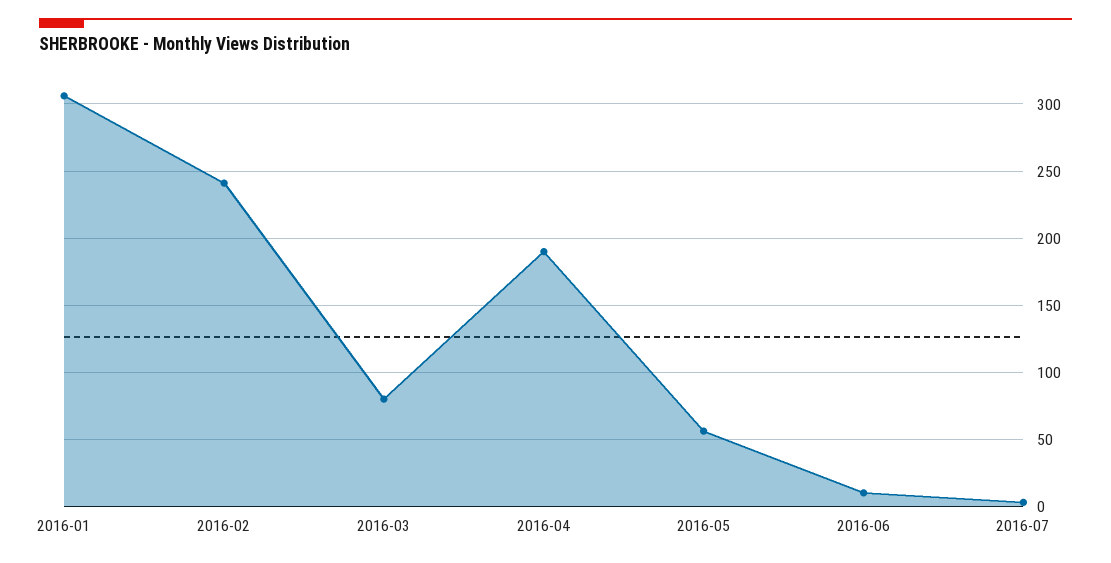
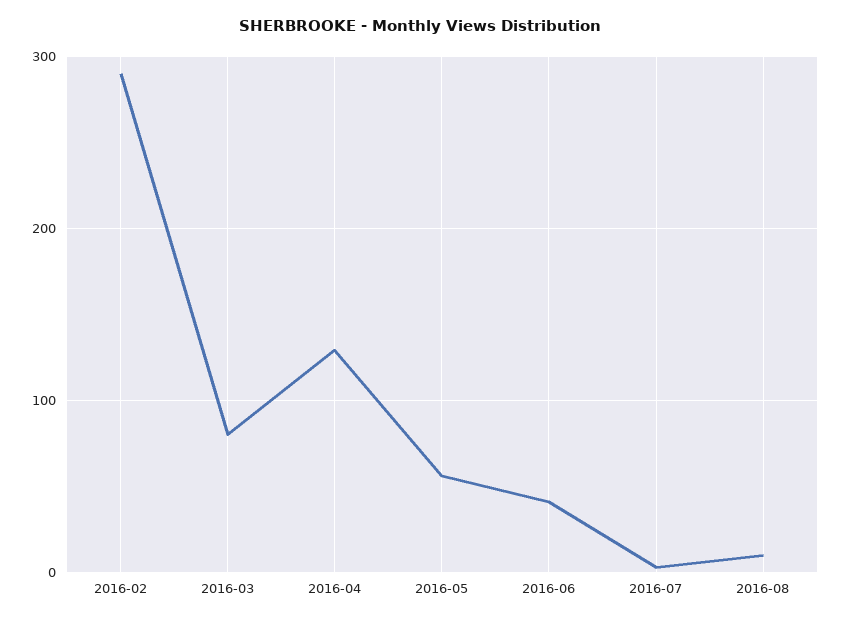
2016-01: 305 -> none
2016-02: 240 -> 290
2016-04: 190 -> 130
2016-06: 10 -> 40
2016-08: none -> 10

